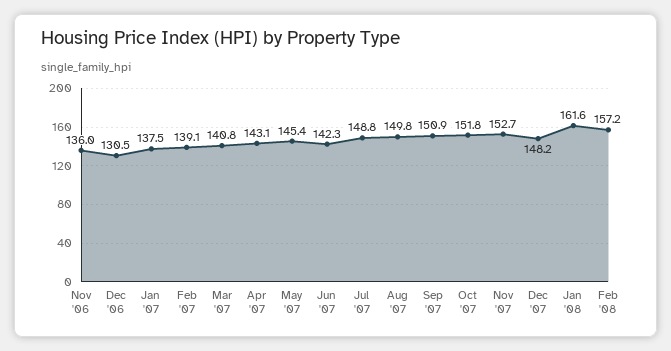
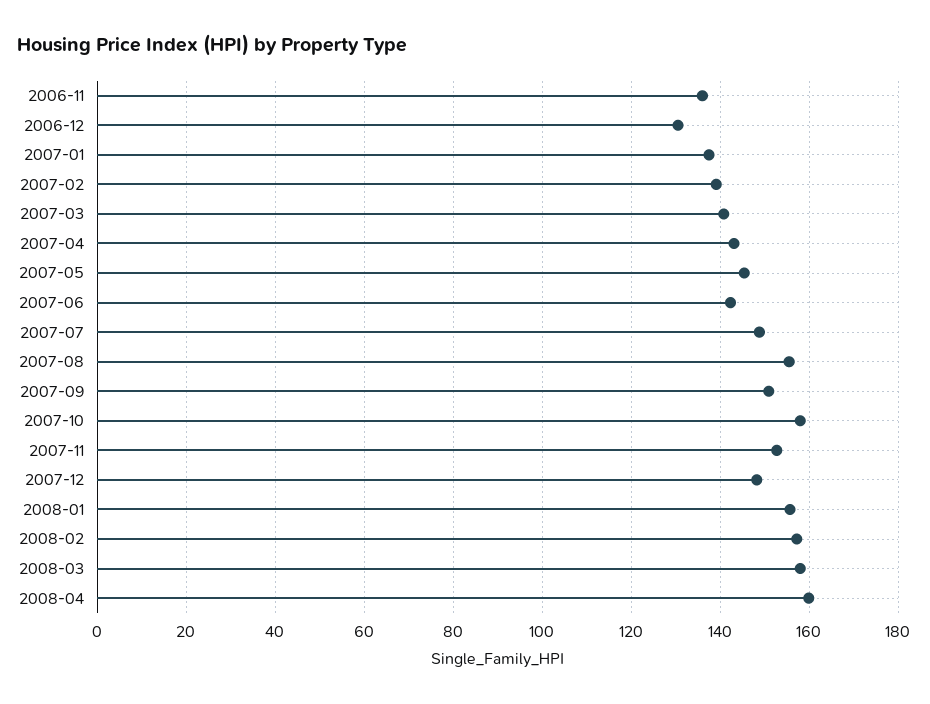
Aug '07: 149.8 -> 156
Oct '07: 151.8 -> 158
Jan '08: 161.6 -> 156
2008-03: none -> 158
2008-04: none -> 160

